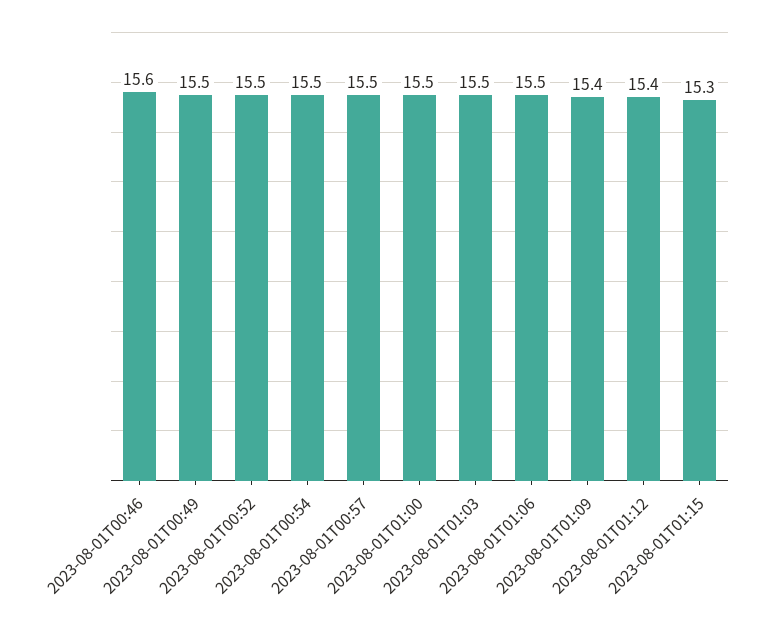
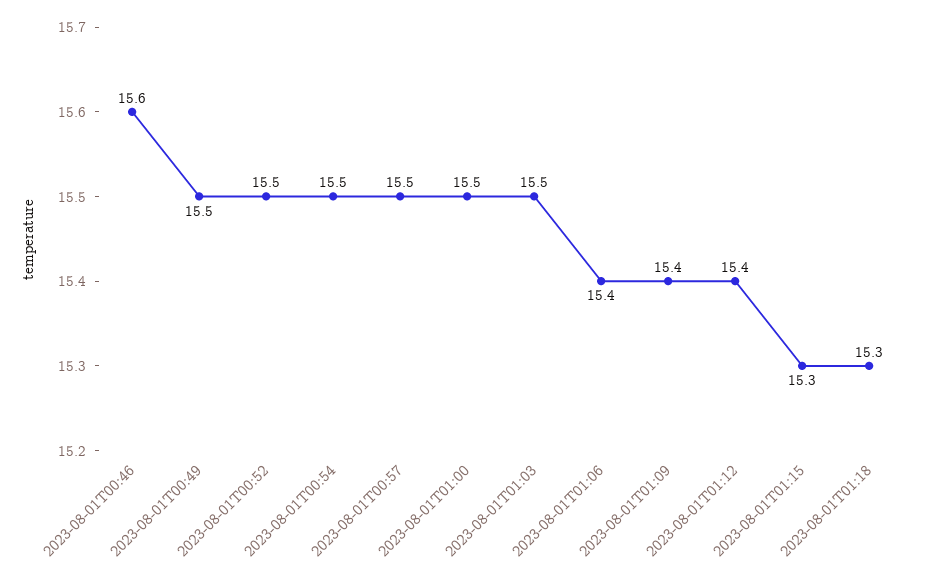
2023-08-01T01:06: 15.5 -> 15.4
2023-08-01T01:18: none -> 15.3

